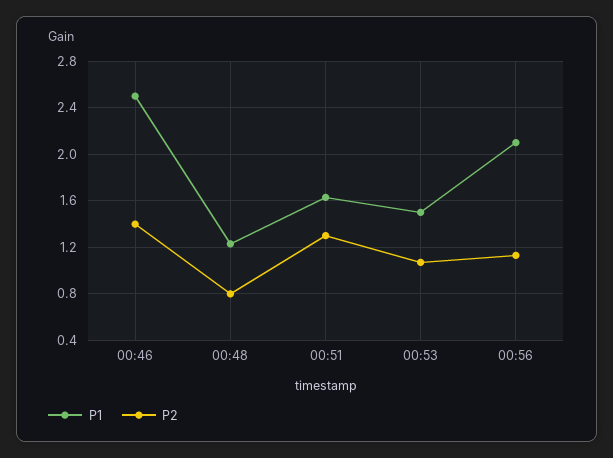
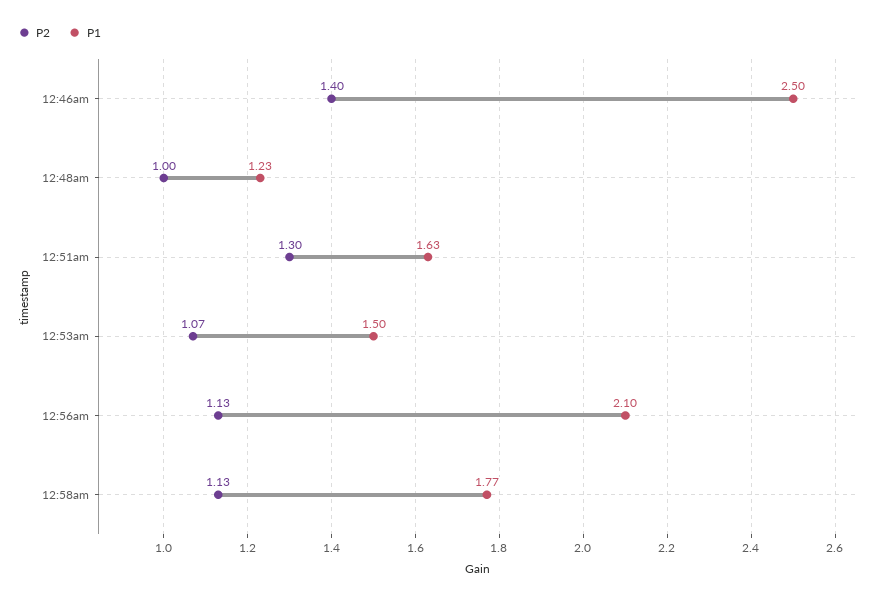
P2, 00:48: 0.8 -> 1
P2, 12:58am: none -> 1.13
P1, 12:58am: none -> 1.77

